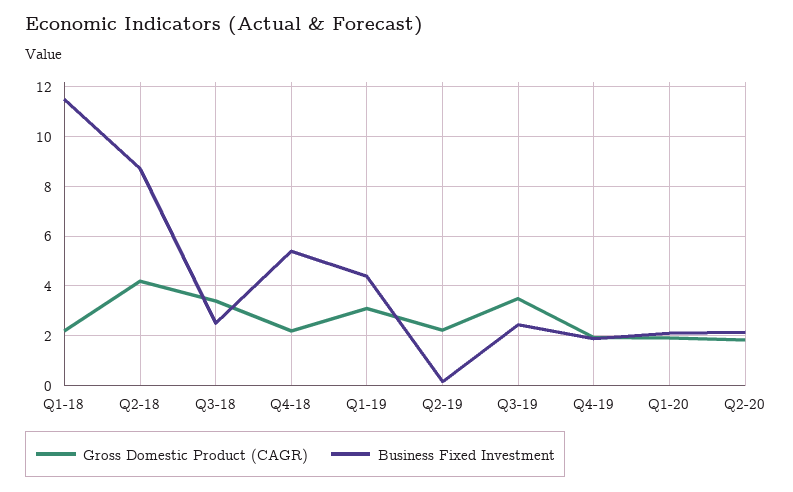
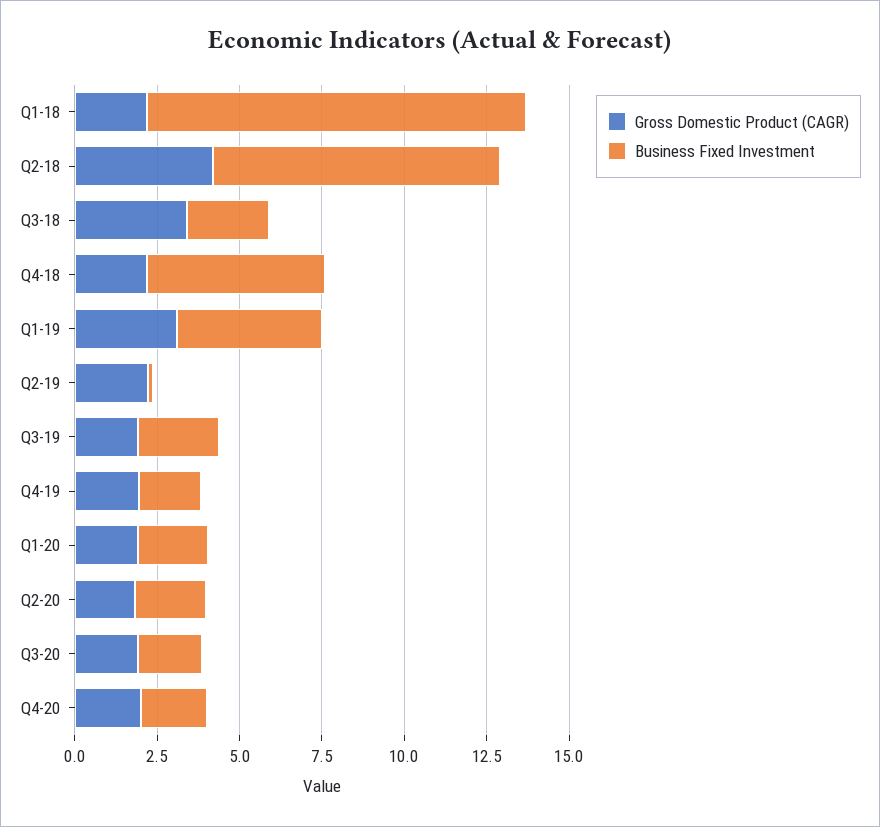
Gross Domestic Product (CAGR), Q3-19: 3.5 -> 2
Gross Domestic Product (CAGR), Q3-20: none -> 2
Business Fixed Investment, Q3-20: none -> 2
Gross Domestic Product (CAGR), Q4-20: none -> 2
Business Fixed Investment, Q4-20: none -> 2

